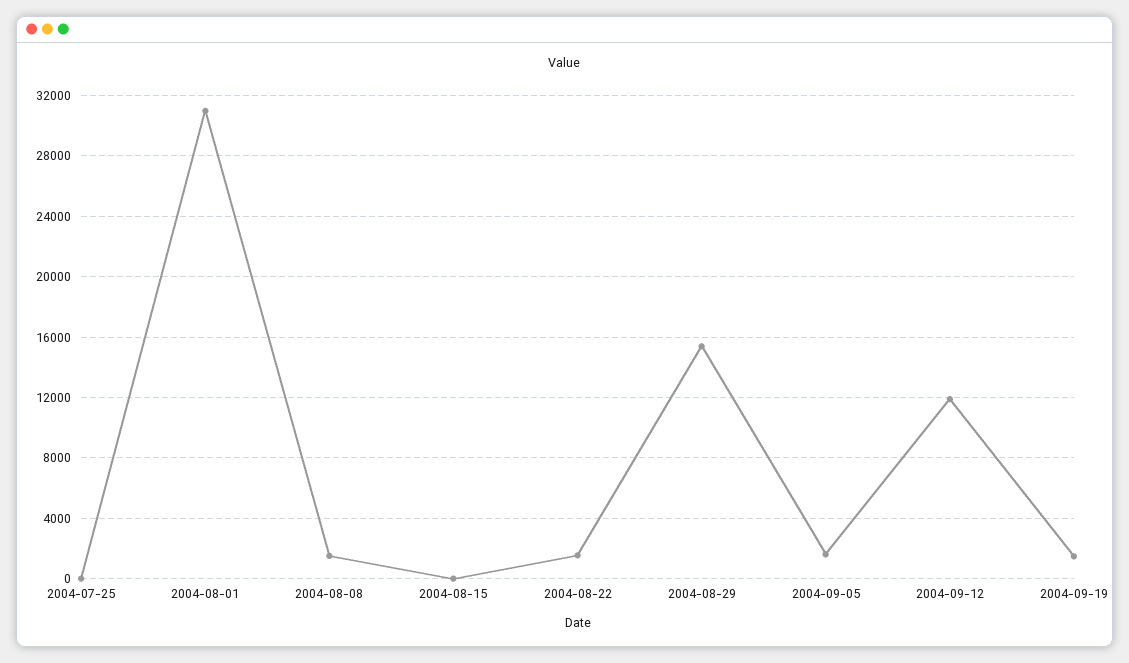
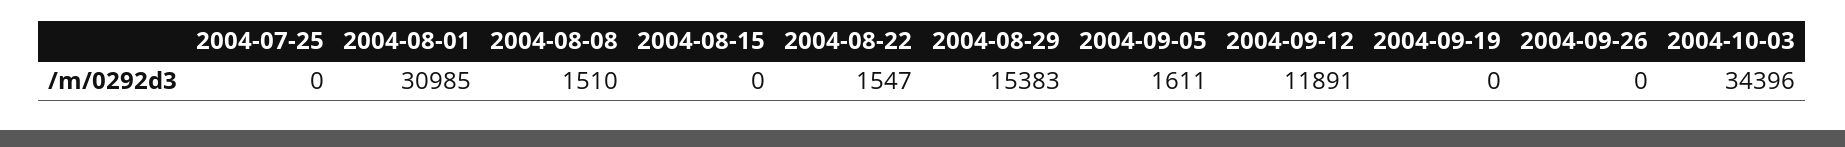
2004-09-19: 1500 -> 0
2004-09-26: none -> 0
2004-10-03: none -> 34396

